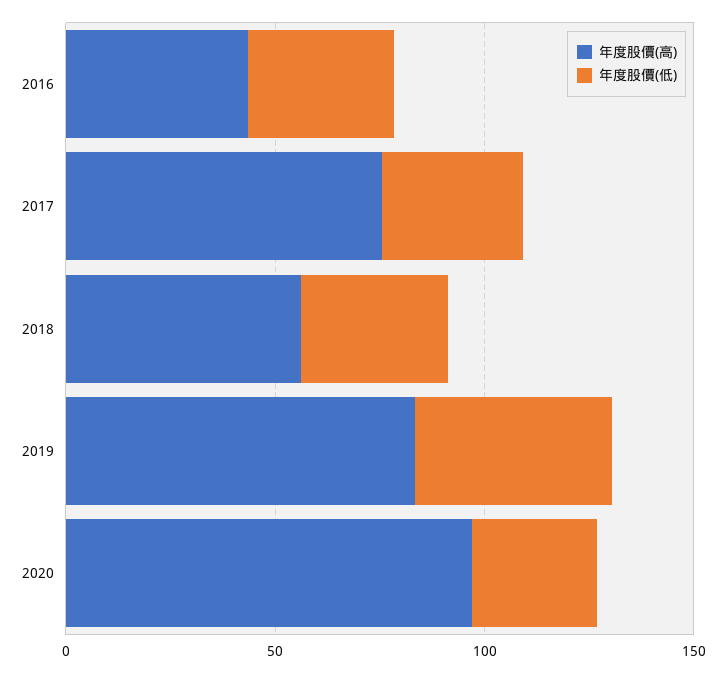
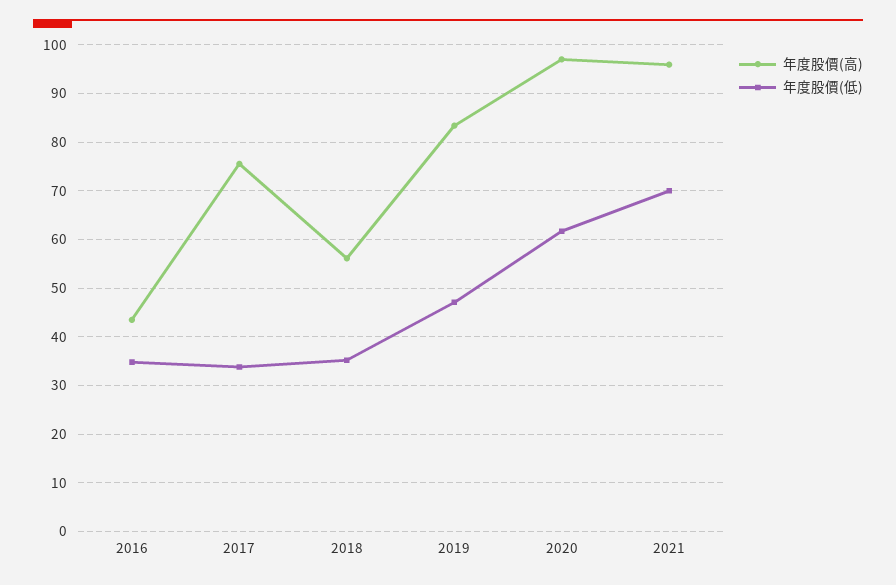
年度股價(低), 2020: 30 -> 62
年度股價(高), 2021: none -> 96
年度股價(低), 2021: none -> 70

